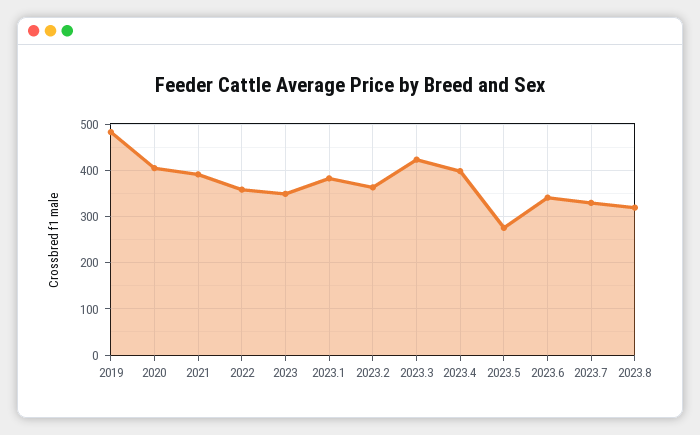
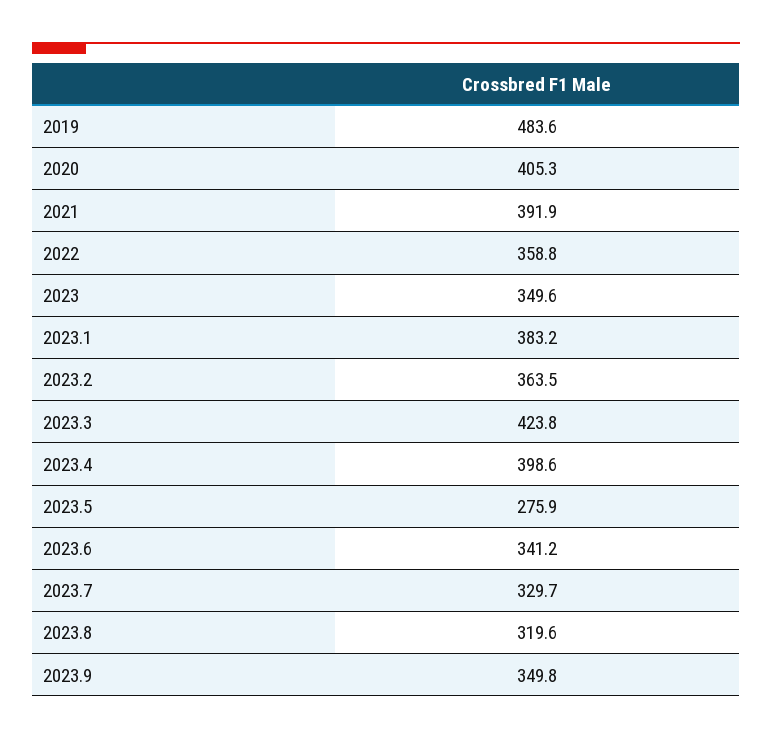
2023.9: none -> 349.8

